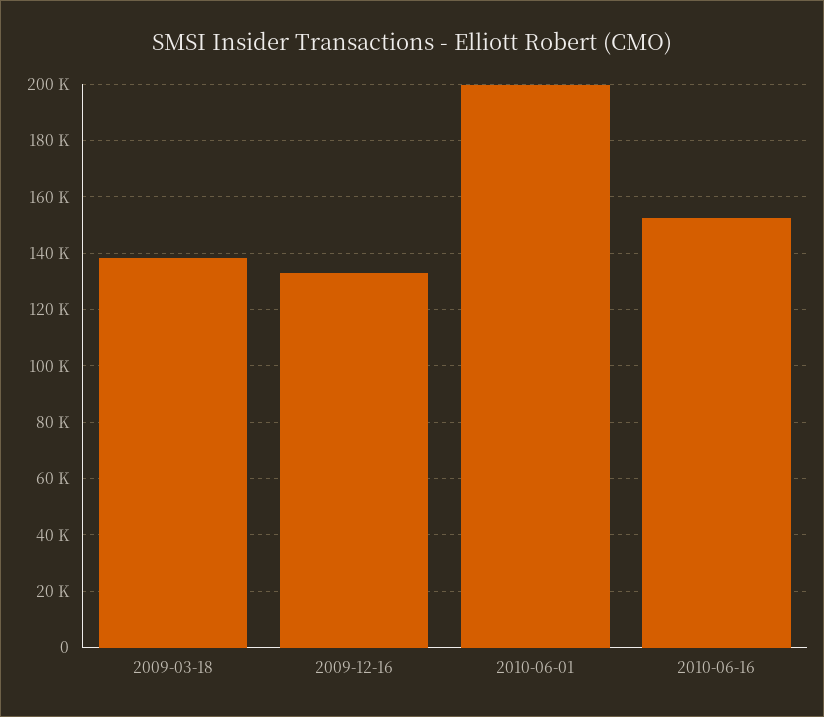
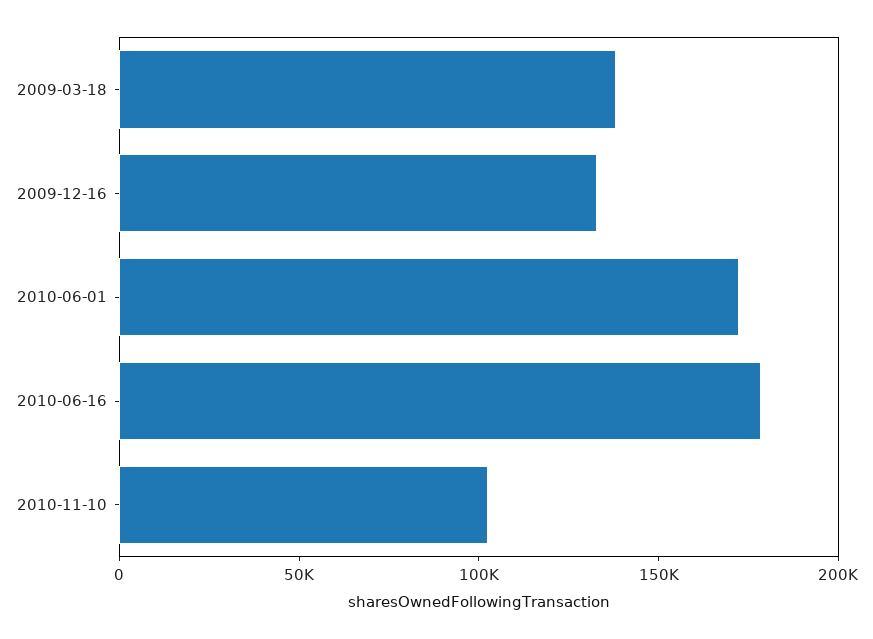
2010-06-01: 200000 -> 170000
2010-06-16: 152500 -> 180000
2010-11-10: none -> 100000

